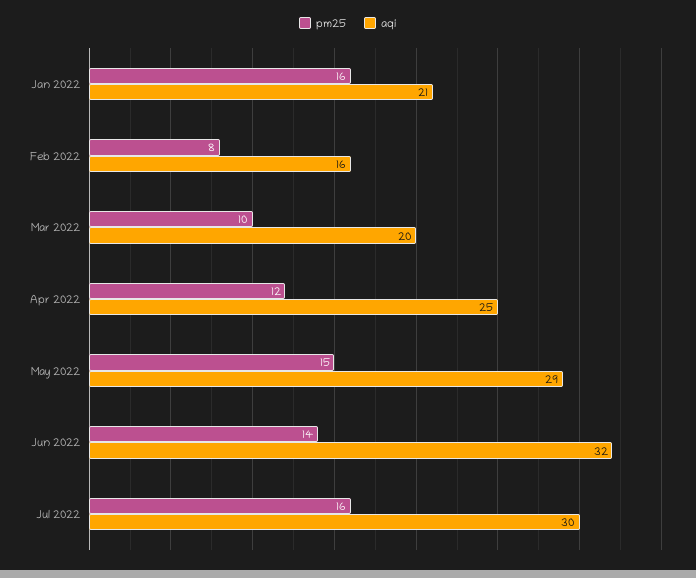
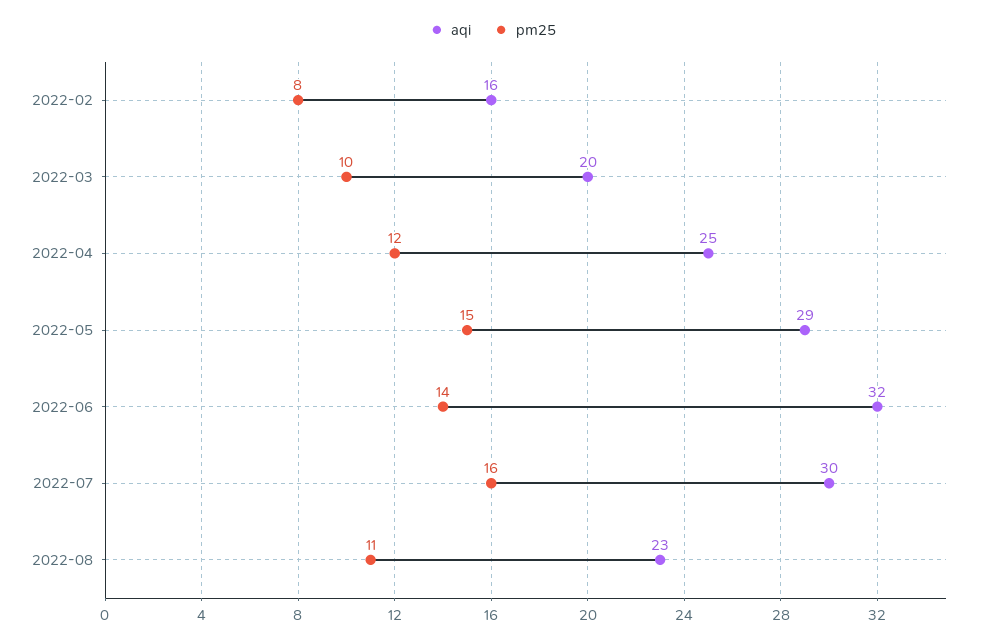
pm25, Jan 2022: 16 -> none
aqi, Jan 2022: 21 -> none
aqi, 2022-08: none -> 23
pm25, 2022-08: none -> 11

